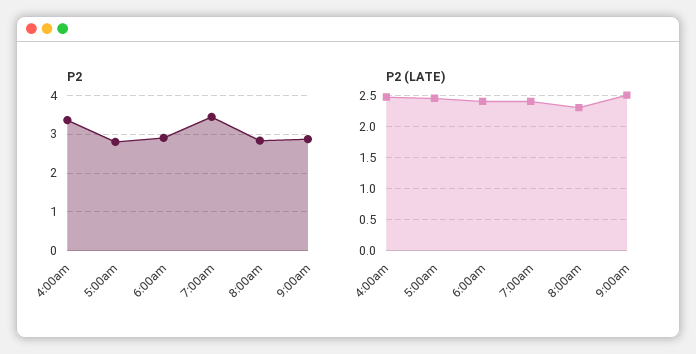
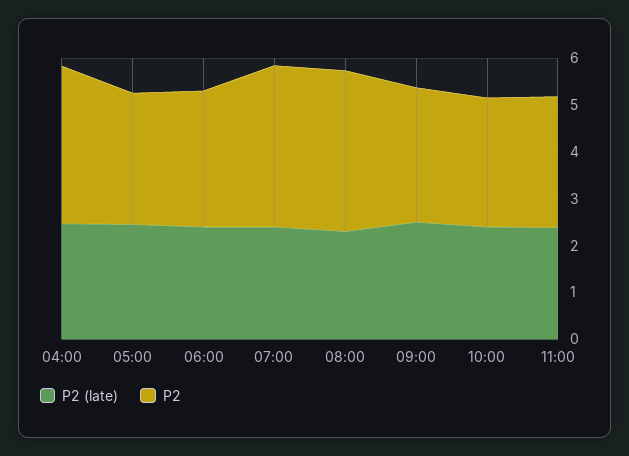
P2, 8:00am: 2.8 -> 3.4
P2 (LATE), 10:00: none -> 2.4
P2, 10:00: none -> 2.8
P2 (LATE), 11:00: none -> 2.4
P2, 11:00: none -> 2.8

